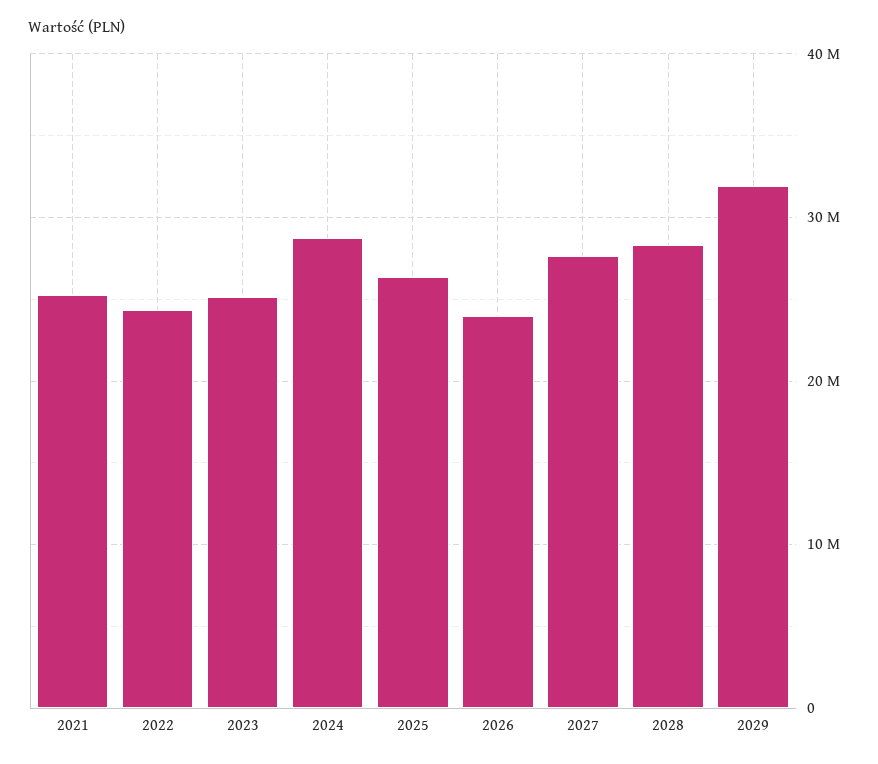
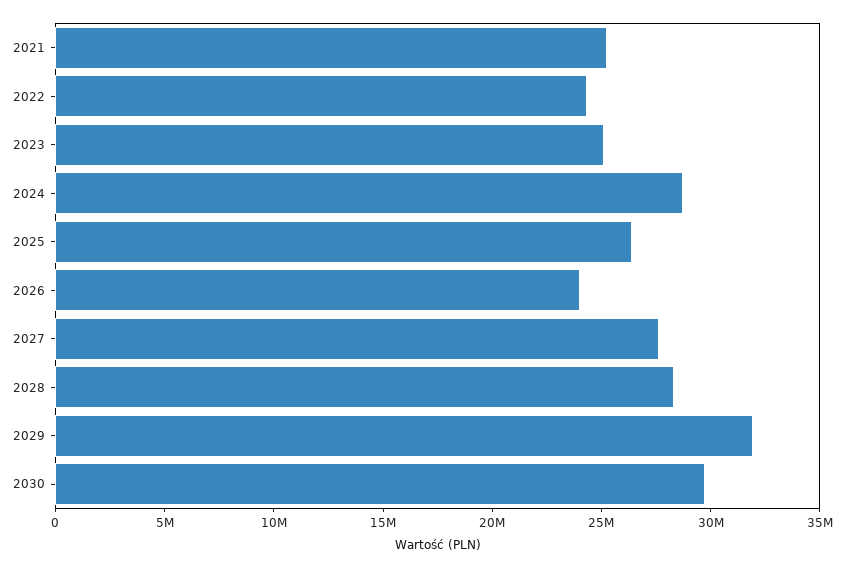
2030: none -> 30000000

